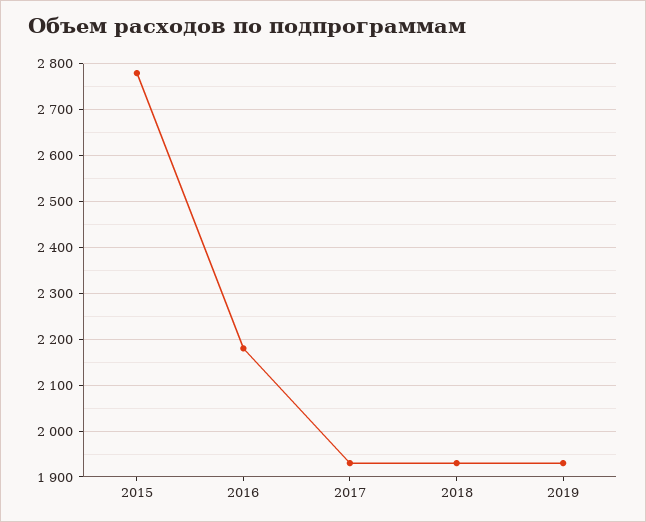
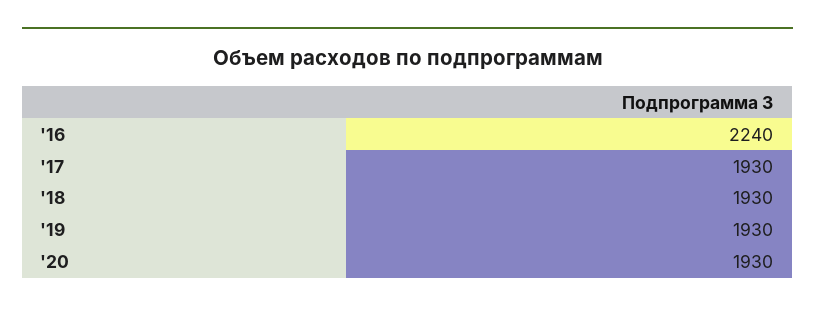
2015: 2780 -> none
2016: 2180 -> 2240
'20: none -> 1930

